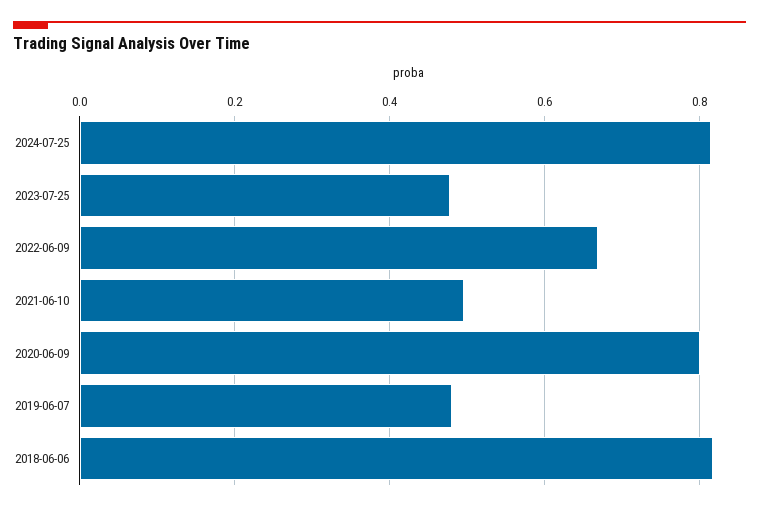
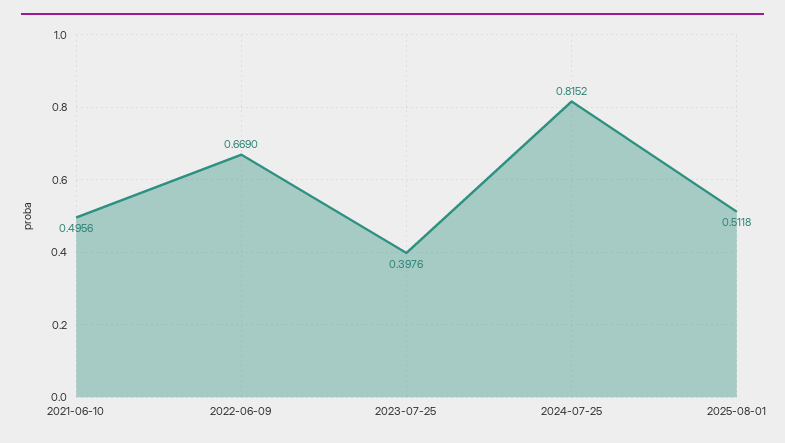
2023-07-25: 0.48 -> 0.3976
2020-06-09: 0.8 -> none
2019-06-07: 0.48 -> none
2018-06-06: 0.82 -> none
2025-08-01: none -> 0.5118

